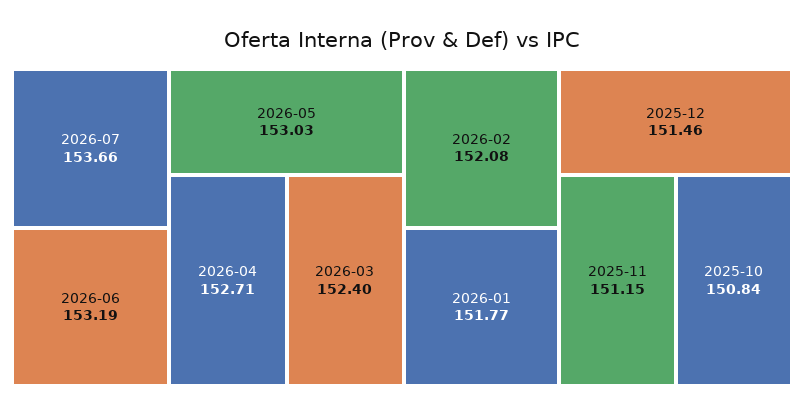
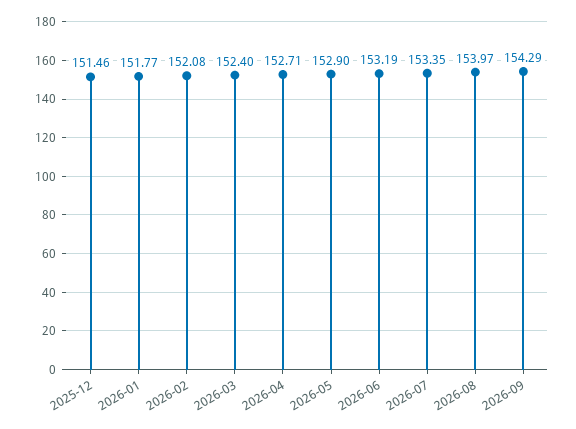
2026-07: 153.66 -> 153.35
2026-05: 153.03 -> 152.9
2025-11: 151.15 -> none
2025-10: 150.84 -> none
2026-08: none -> 153.97
2026-09: none -> 154.29

